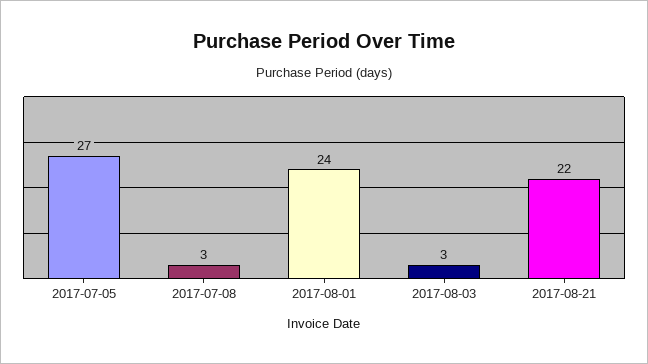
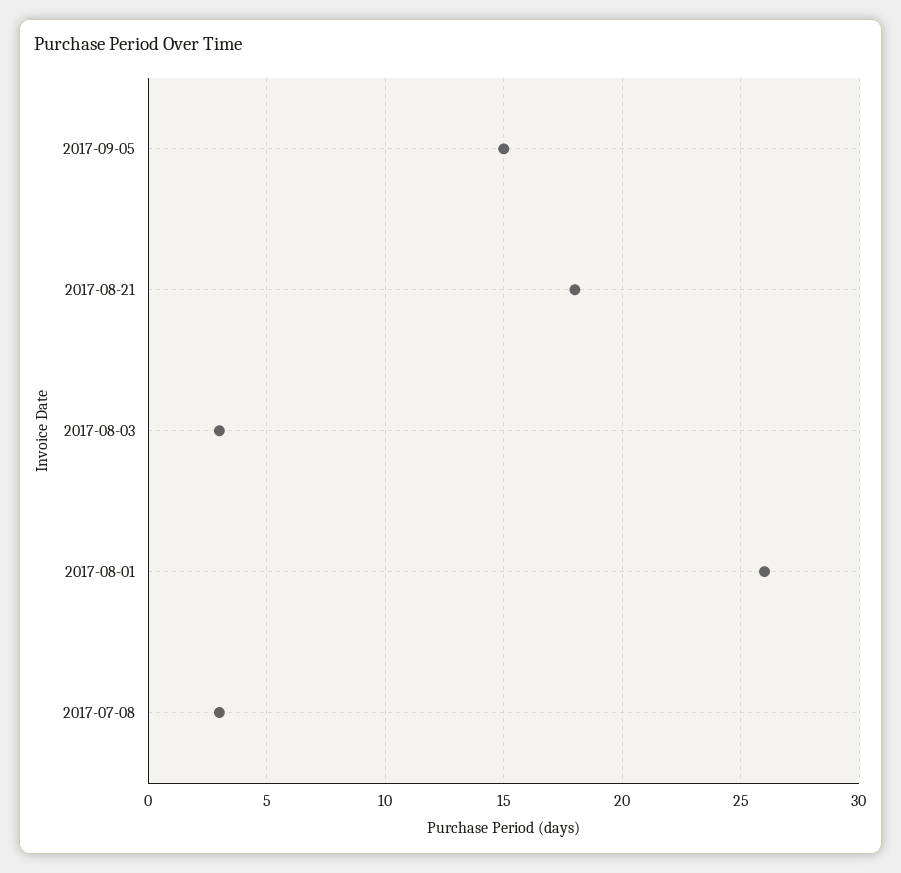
2017-07-05: 27 -> none
2017-08-01: 24 -> 26
2017-08-21: 22 -> 18
2017-09-05: none -> 15

